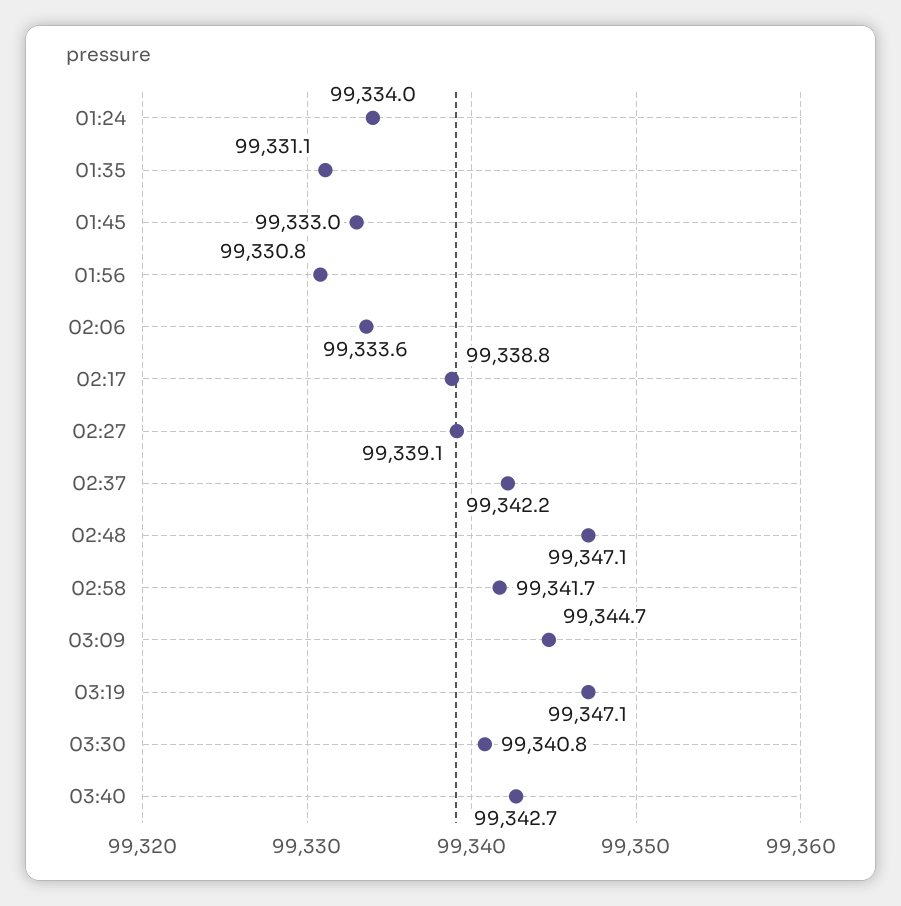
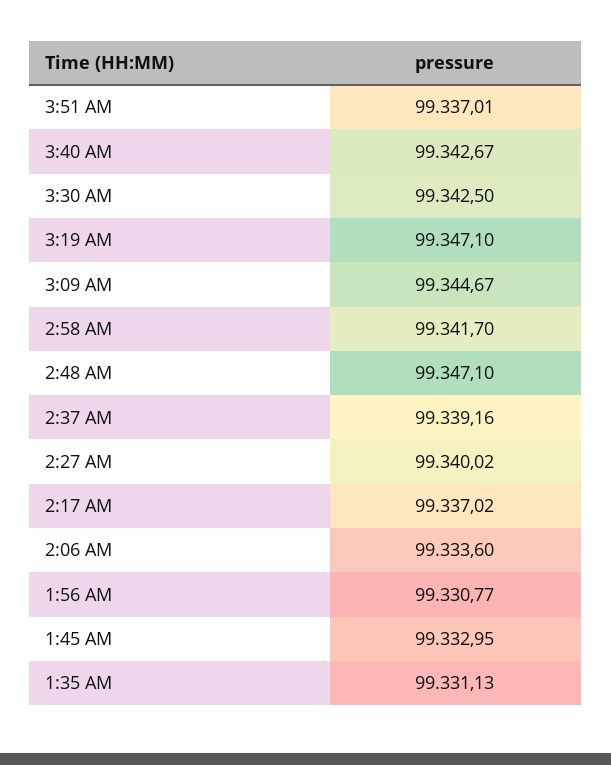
01:24: 99334 -> none
02:17: 99338.8 -> 99337.02
02:27: 99339.1 -> 99340.02
02:37: 99342.2 -> 99339.16
03:30: 99340.8 -> 99342.5
3:51 AM: none -> 99337.01

